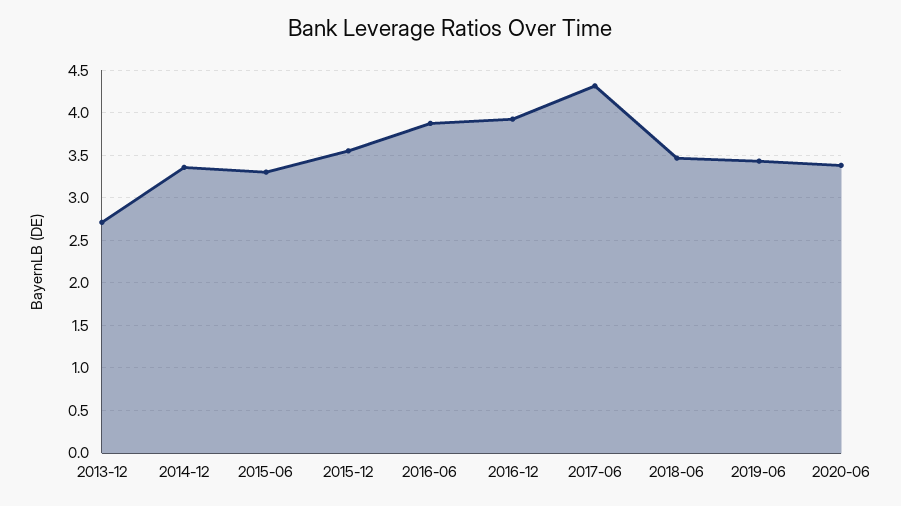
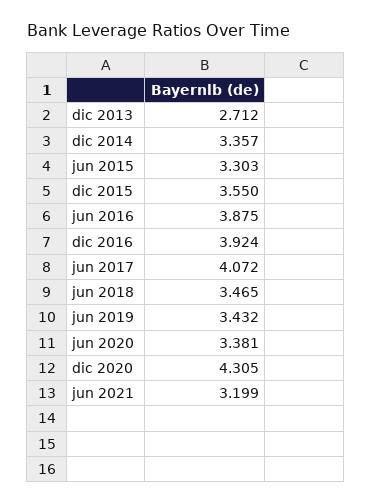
2017-06: 4.3 -> 4.072
dic 2020: none -> 4.305
jun 2021: none -> 3.199

